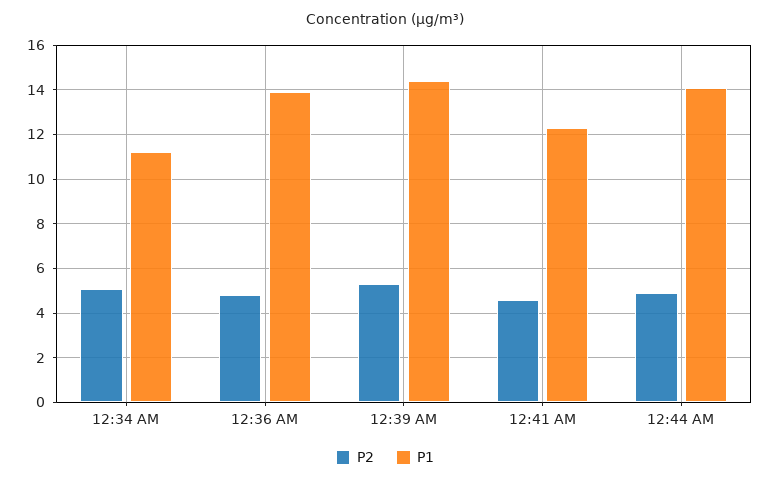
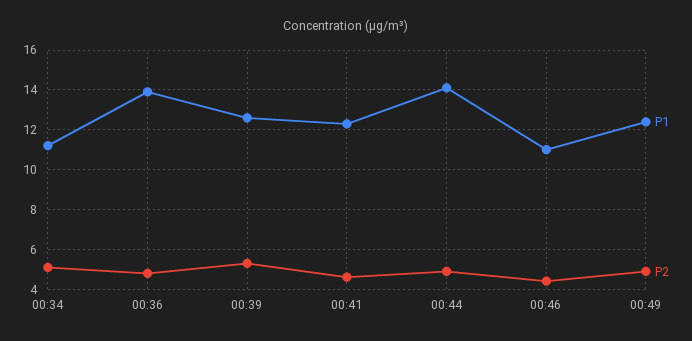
P1, 12:39 AM: 14.5 -> 12.5
P1, 00:46: none -> 11
P2, 00:46: none -> 4.5
P1, 00:49: none -> 12.5
P2, 00:49: none -> 5

